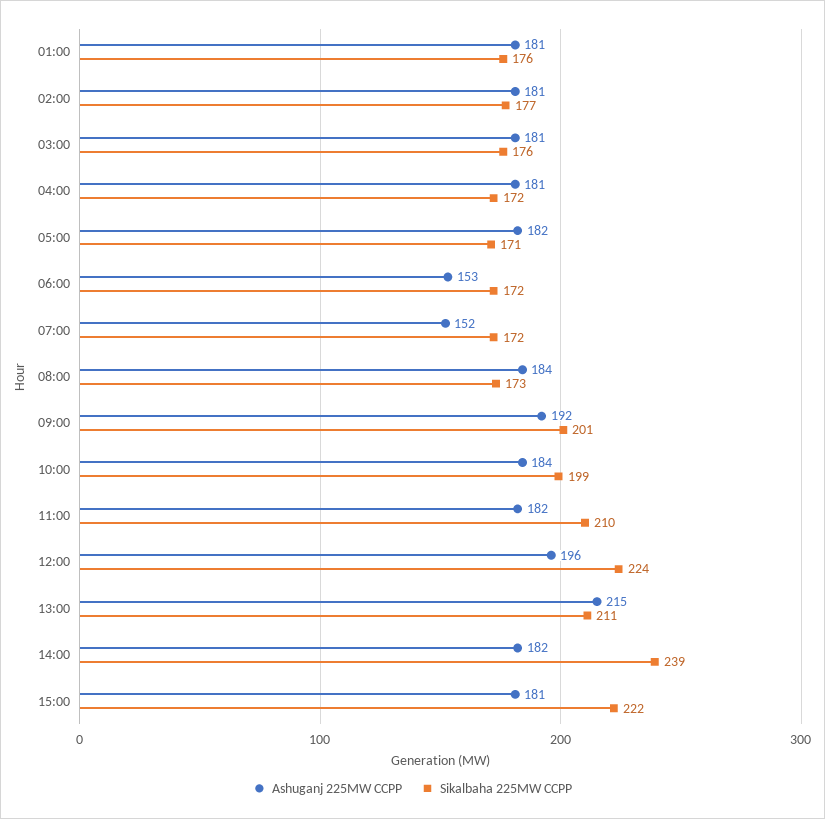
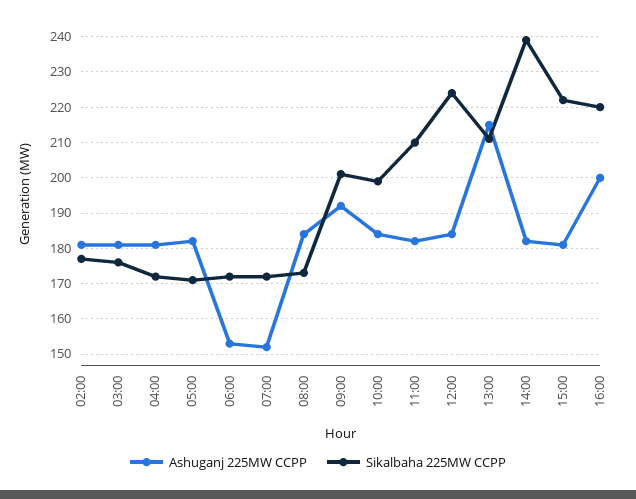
Ashuganj 225MW CCPP, 01:00: 181 -> none
Sikalbaha 225MW CCPP, 01:00: 176 -> none
Ashuganj 225MW CCPP, 12:00: 196 -> 185
Ashuganj 225MW CCPP, 16:00: none -> 200
Sikalbaha 225MW CCPP, 16:00: none -> 220

